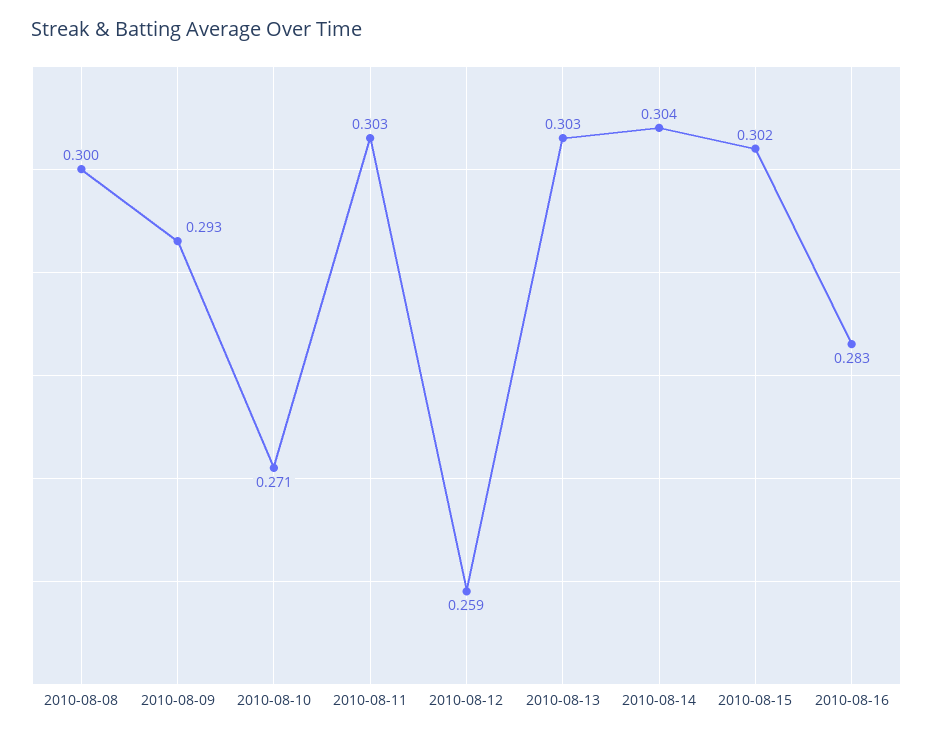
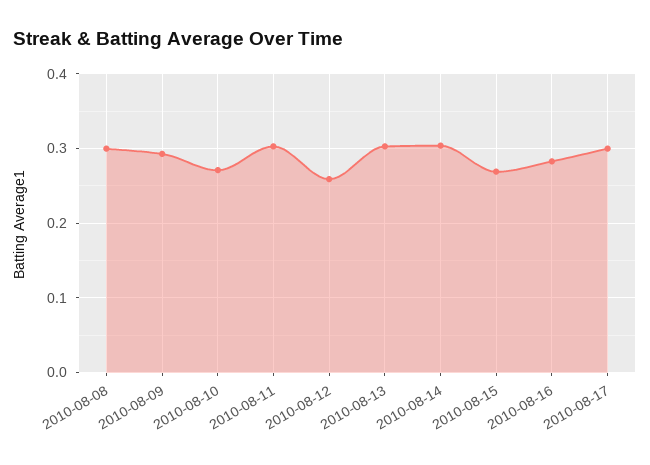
2010-08-15: 0.302 -> 0.27
2010-08-17: none -> 0.3

